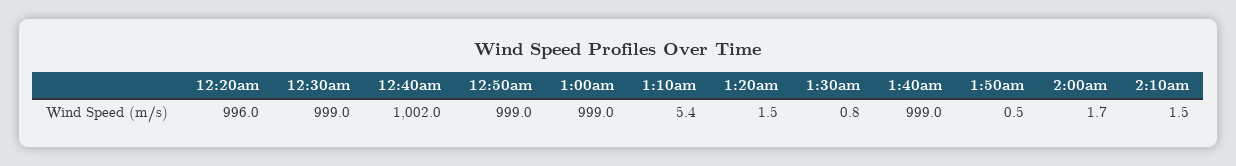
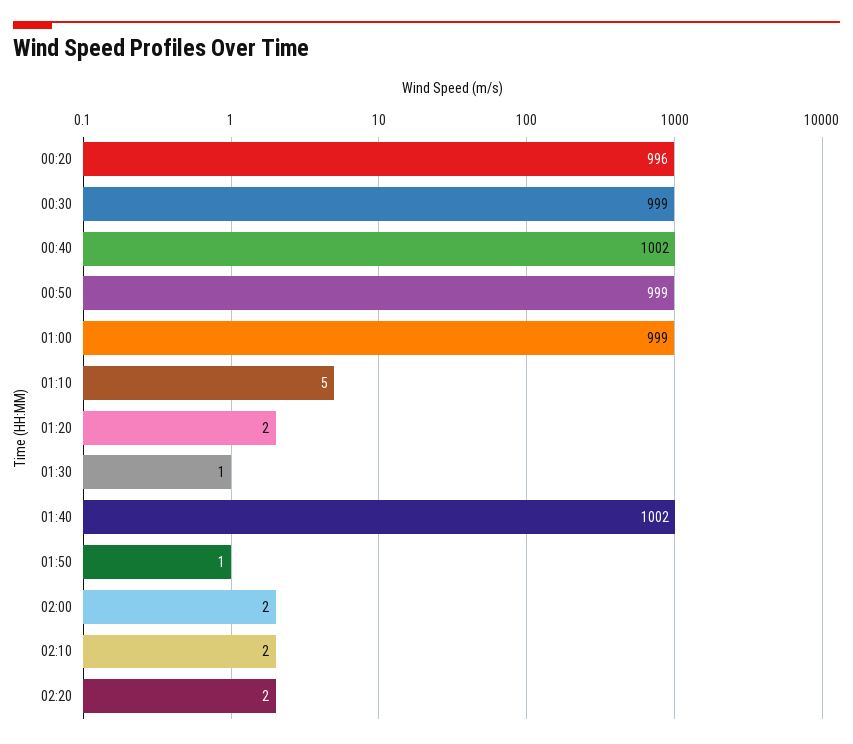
1:40am: 999 -> 1002
02:20: none -> 2

